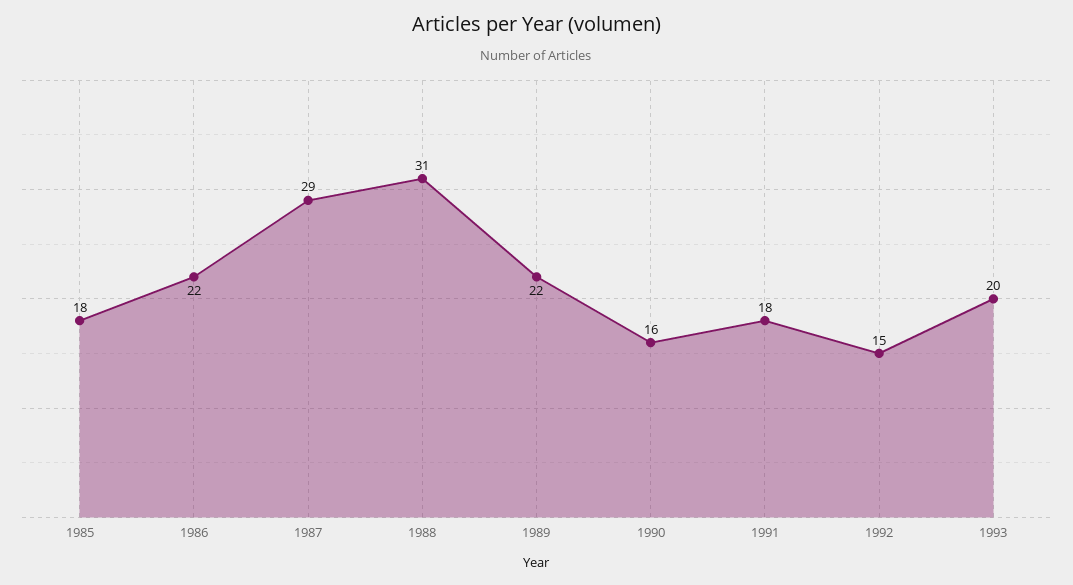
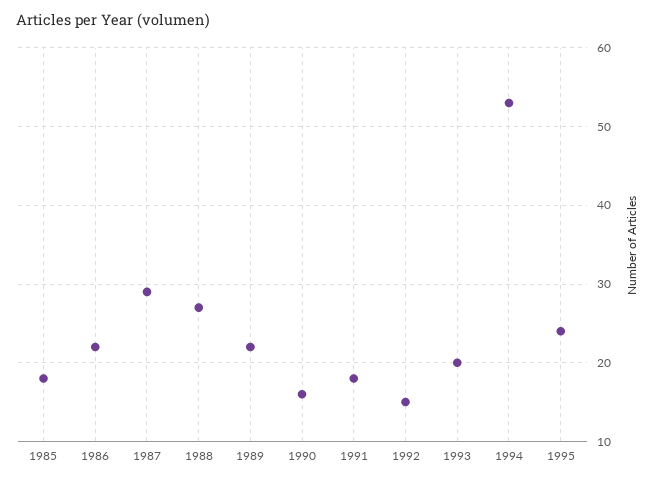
1988: 31 -> 27
1994: none -> 53
1995: none -> 24

